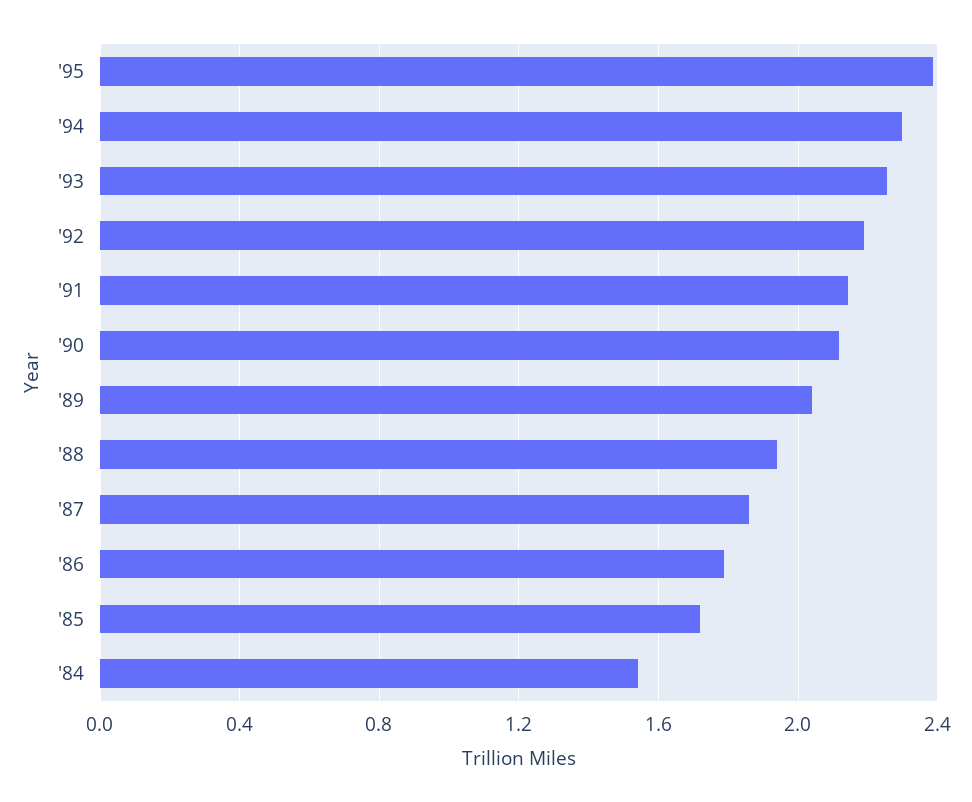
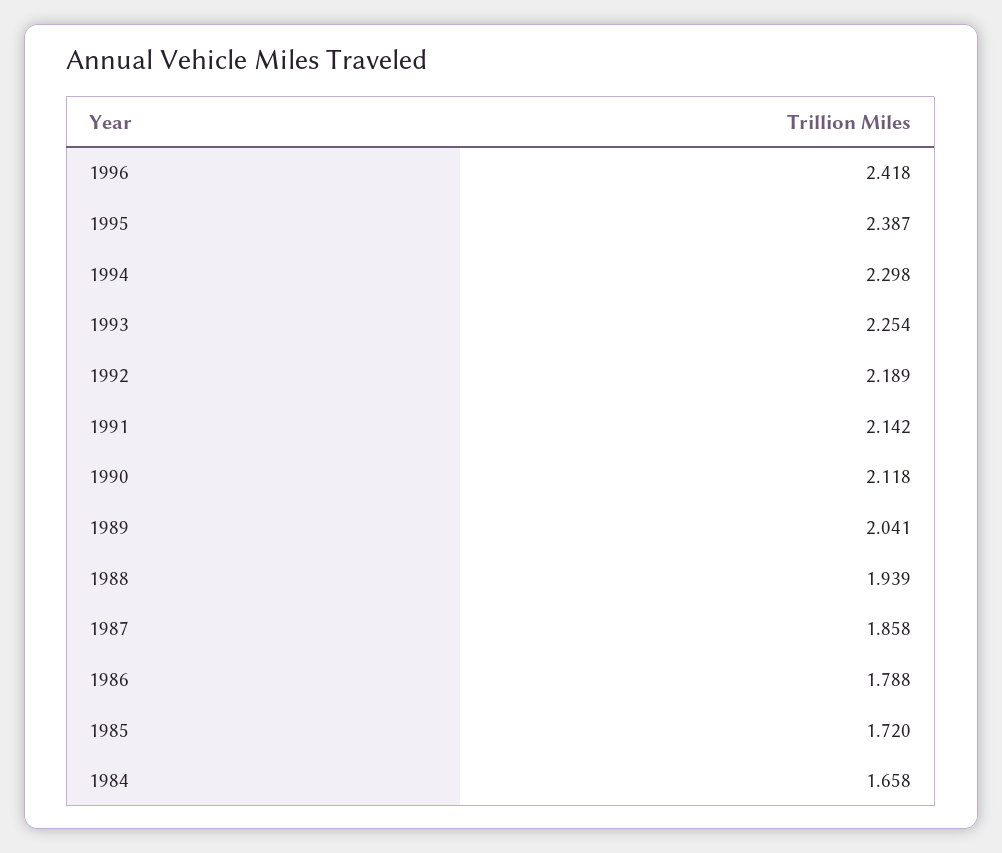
'84: 1.55 -> 1.658
1996: none -> 2.418

